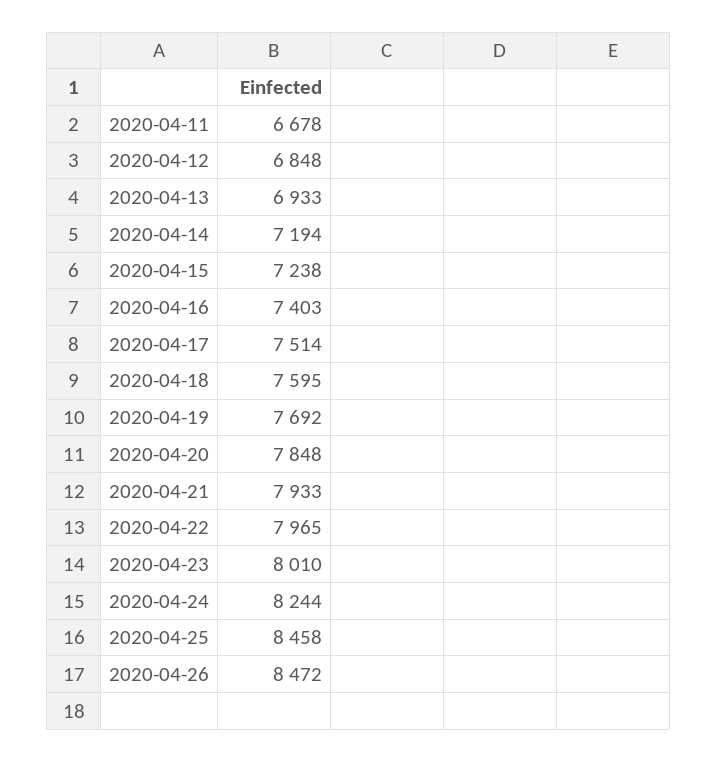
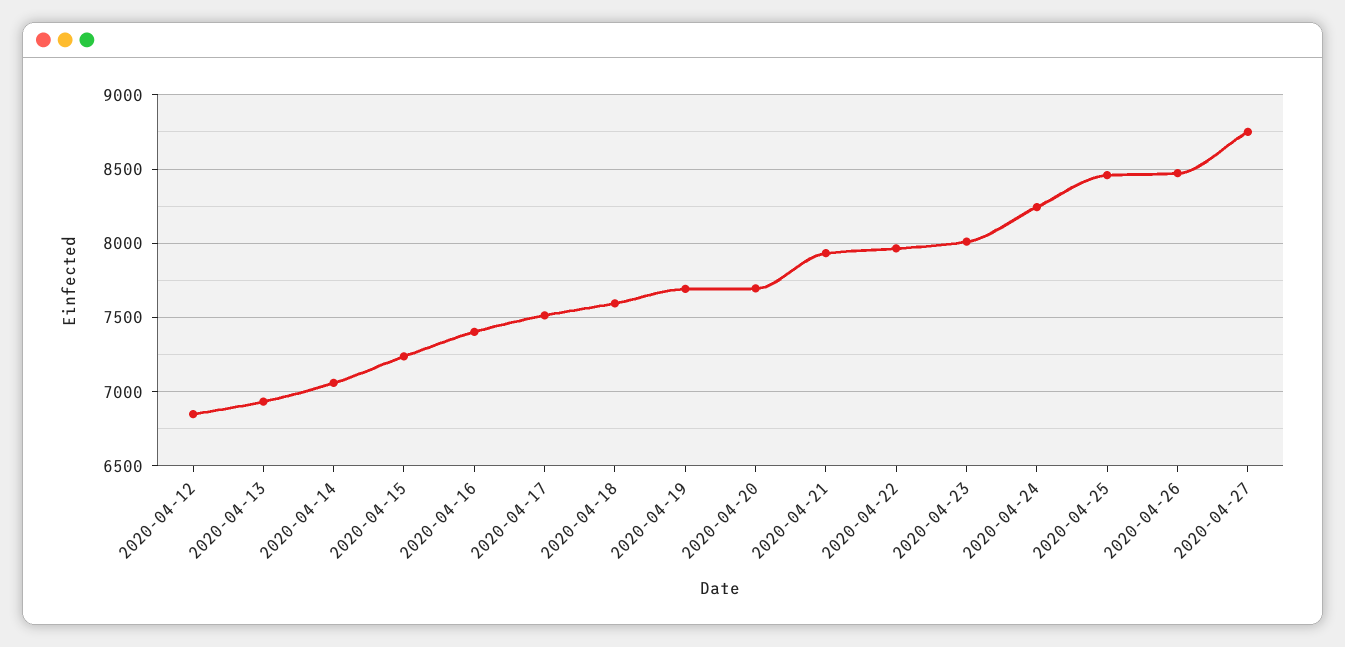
2020-04-11: 6678 -> none
2020-04-14: 7194 -> 7050
2020-04-20: 7848 -> 7700
2020-04-27: none -> 8750

